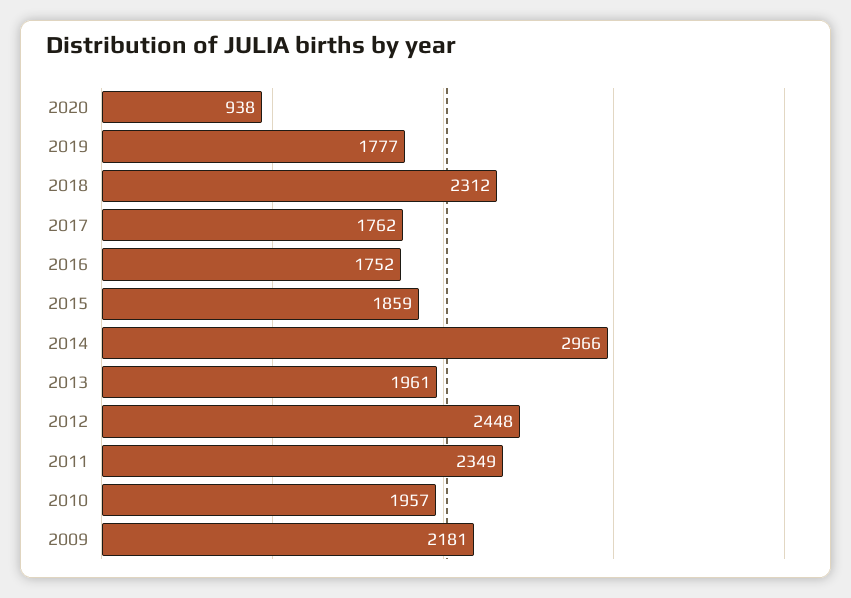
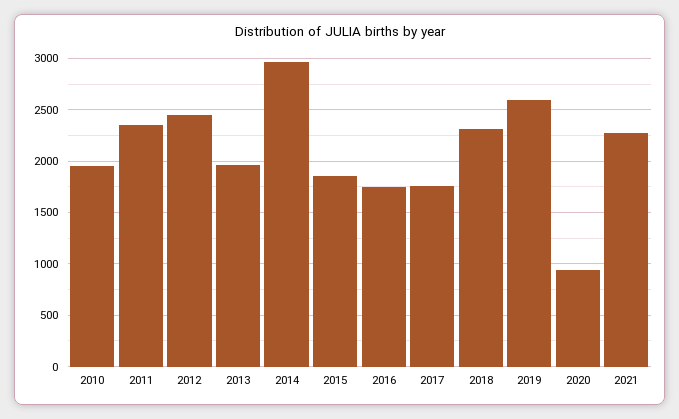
2019: 1777 -> 2600
2009: 2181 -> none
2021: none -> 2300

